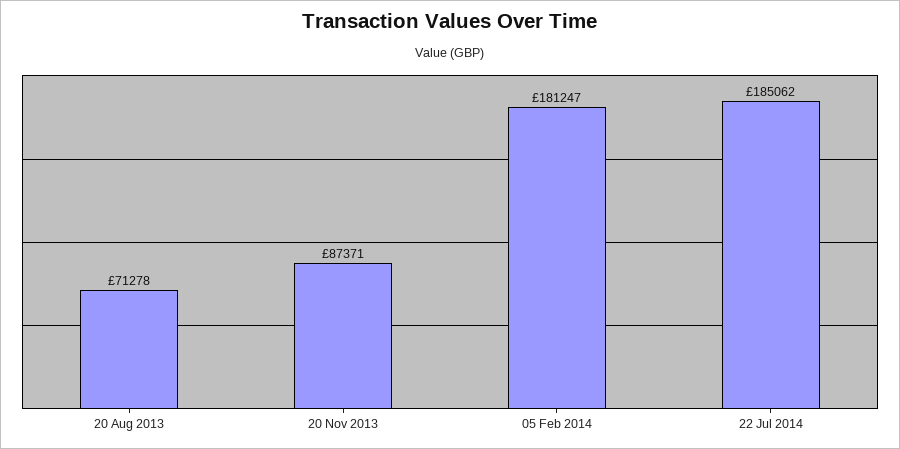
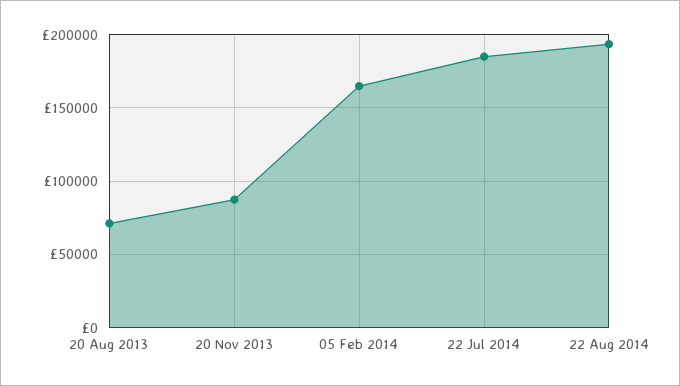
05 Feb 2014: 181247 -> 165000
22 Aug 2014: none -> 195000

